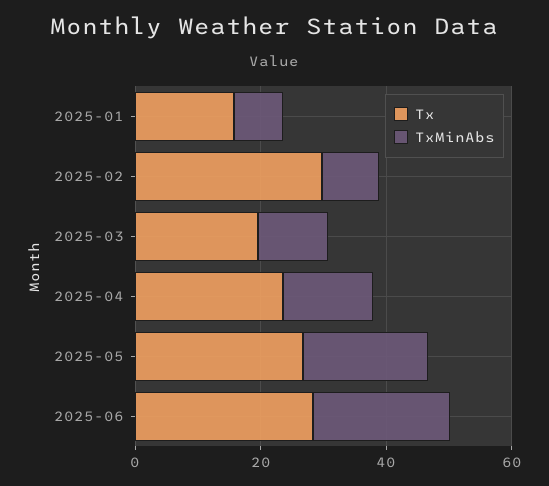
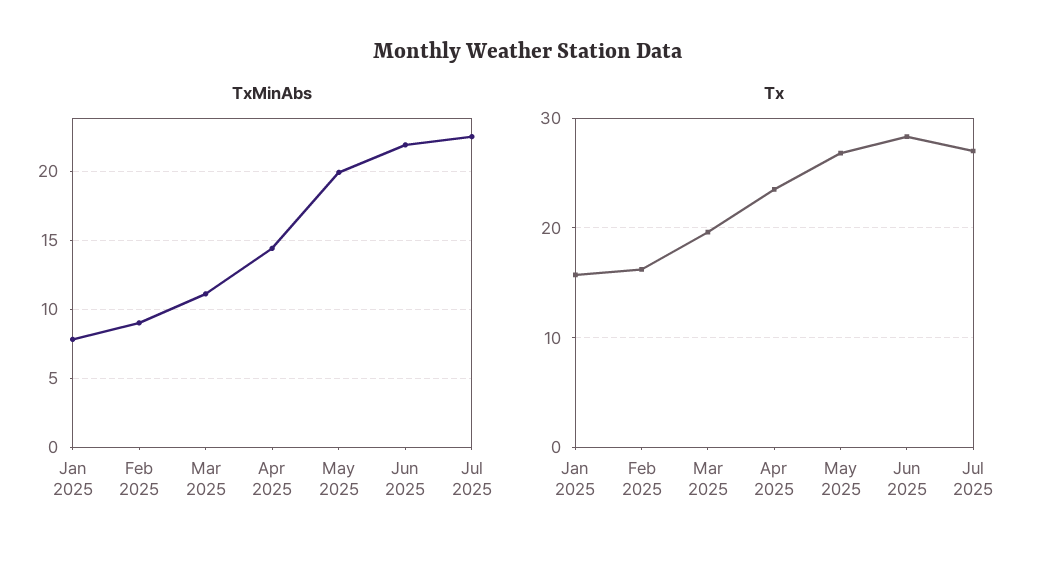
Tx, 2025-02: 30 -> 16
TxMinAbs, Jul 2025: none -> 22.5
Tx, Jul 2025: none -> 27

